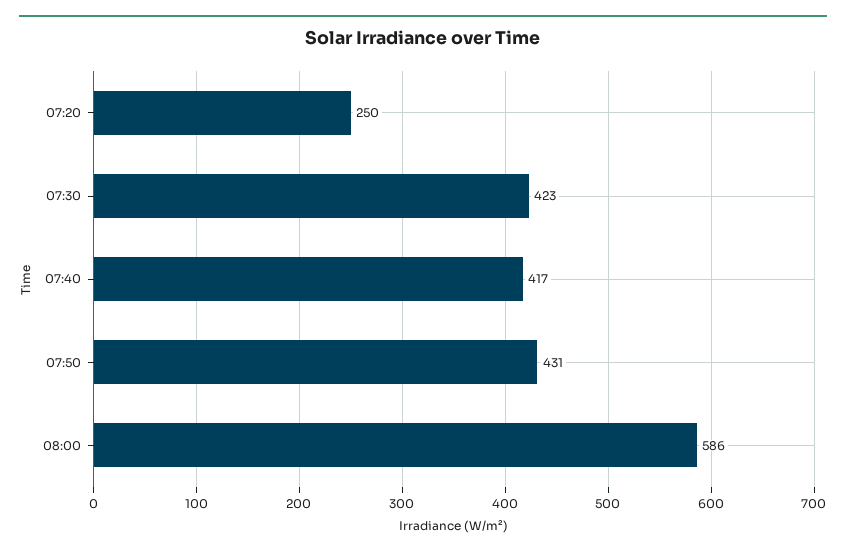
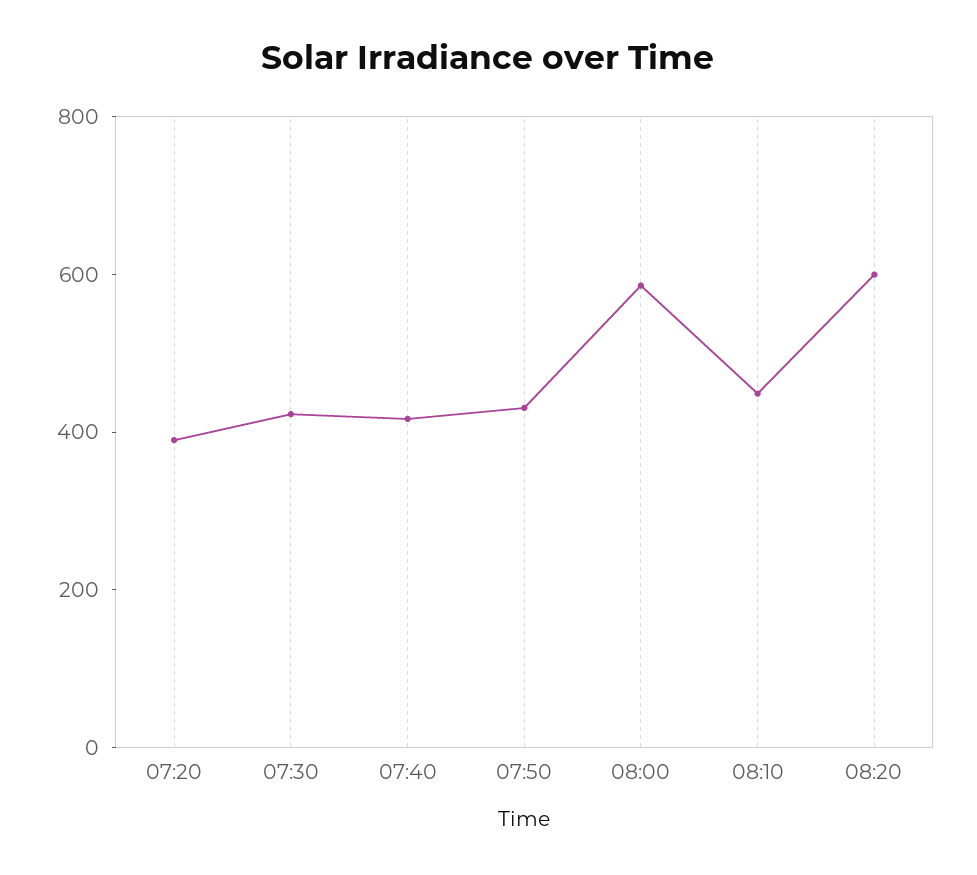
07:20: 250 -> 400
08:10: none -> 450
08:20: none -> 600

